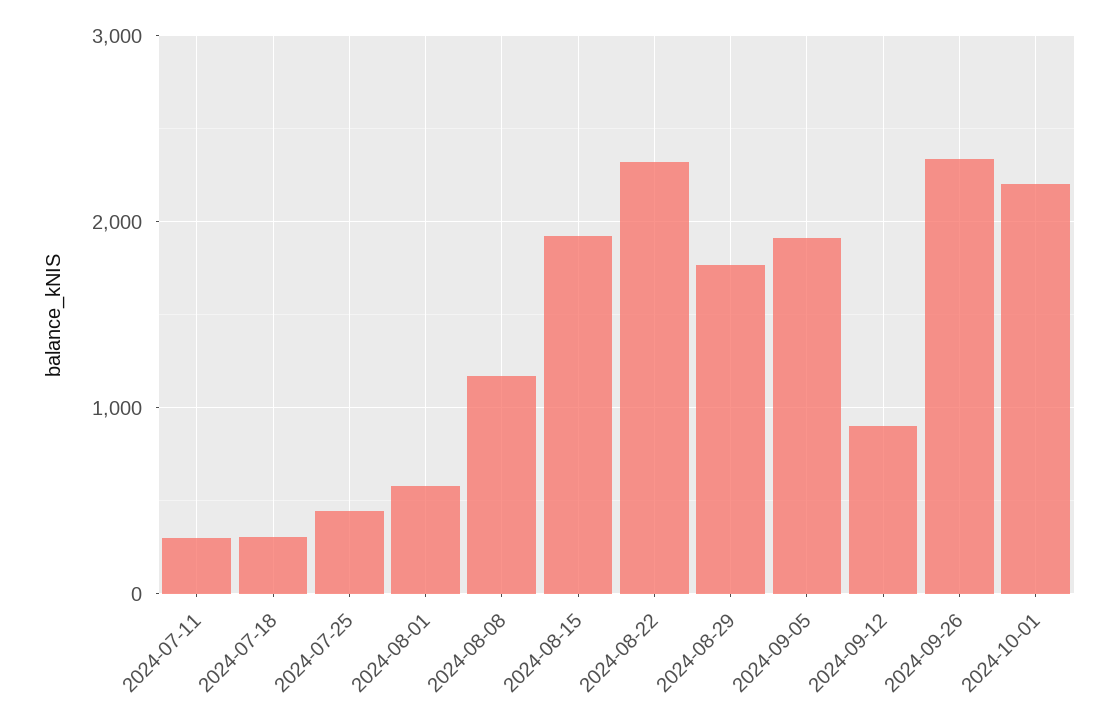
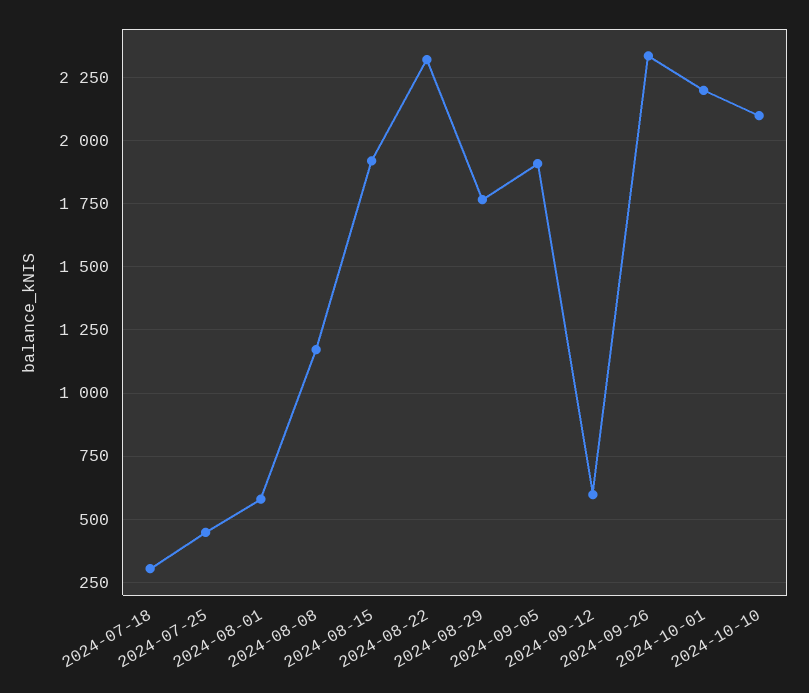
2024-07-11: 300 -> none
2024-09-12: 900 -> 600
2024-10-10: none -> 2100

